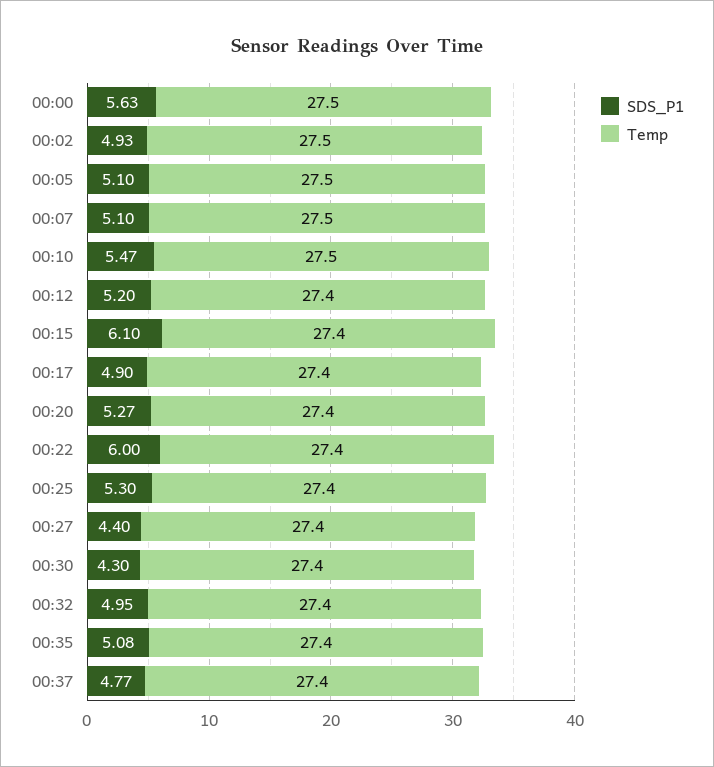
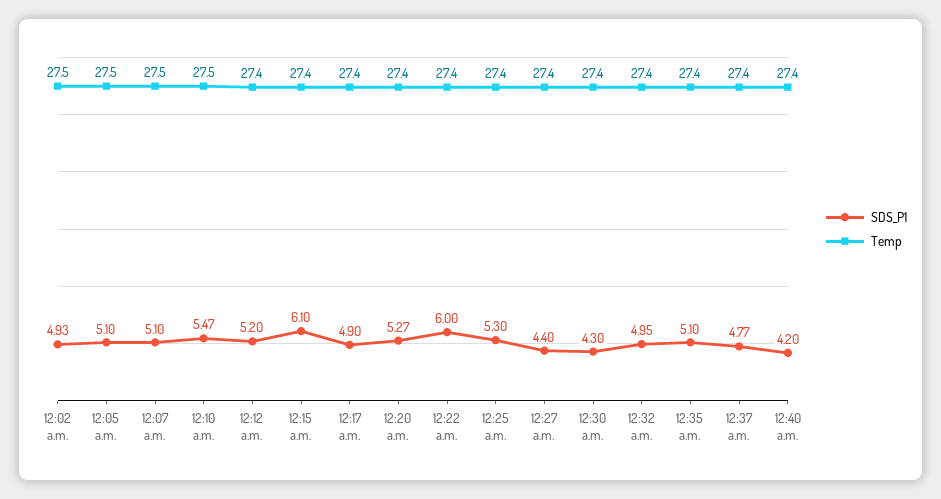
SDS_P1, 00:00: 5.63 -> none
Temp, 00:00: 27.5 -> none
SDS_P1, 00:35: 5.08 -> 5.1
SDS_P1, 12:40 a.m.: none -> 4.2
Temp, 12:40 a.m.: none -> 27.4

